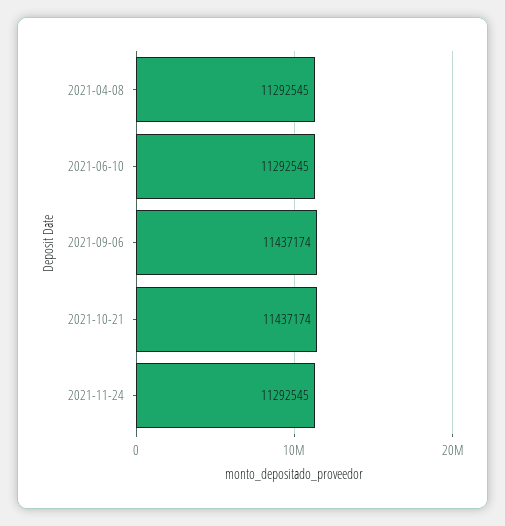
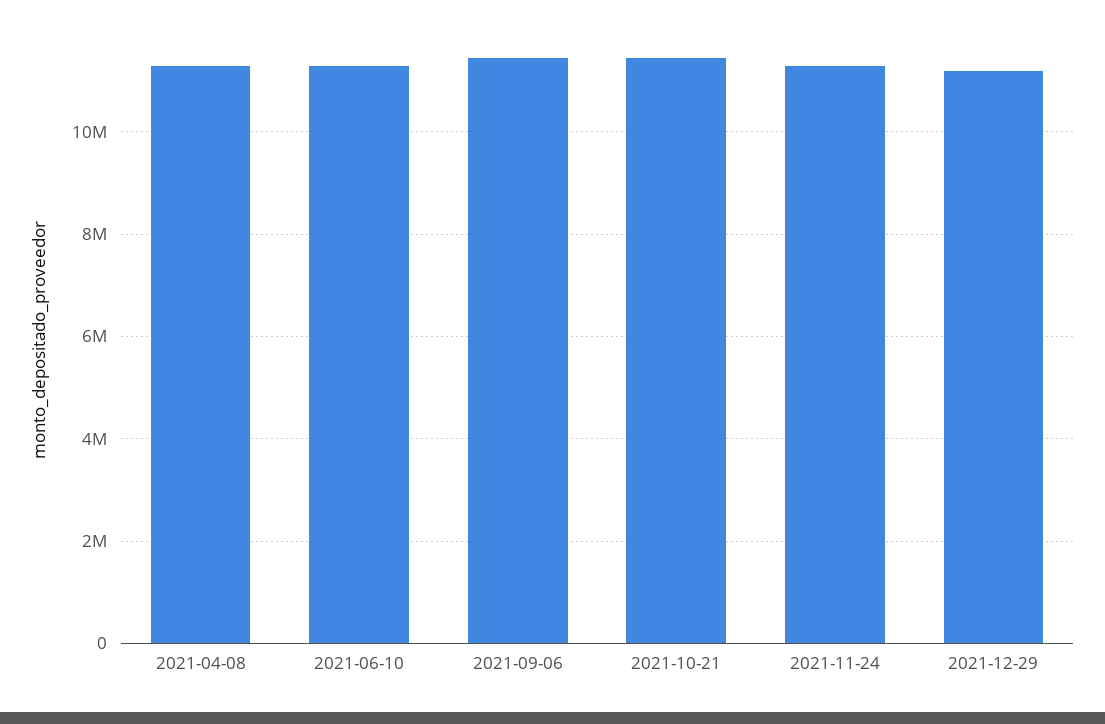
2021-12-29: none -> 11200000

